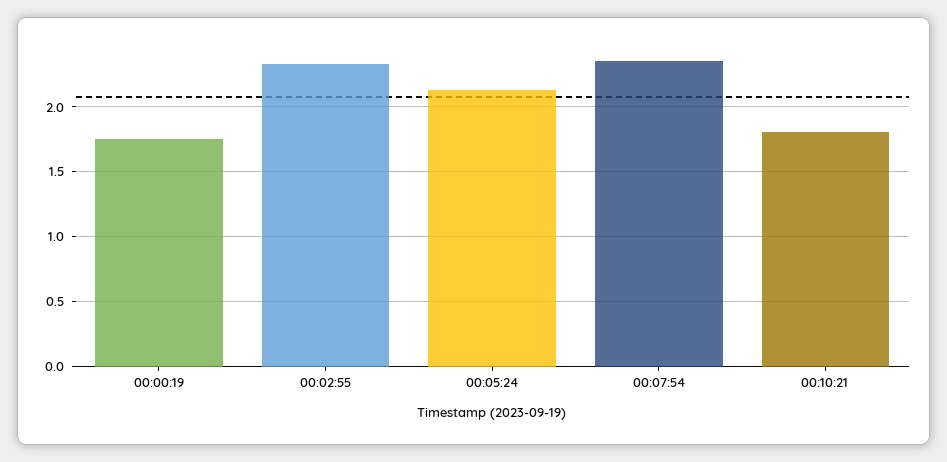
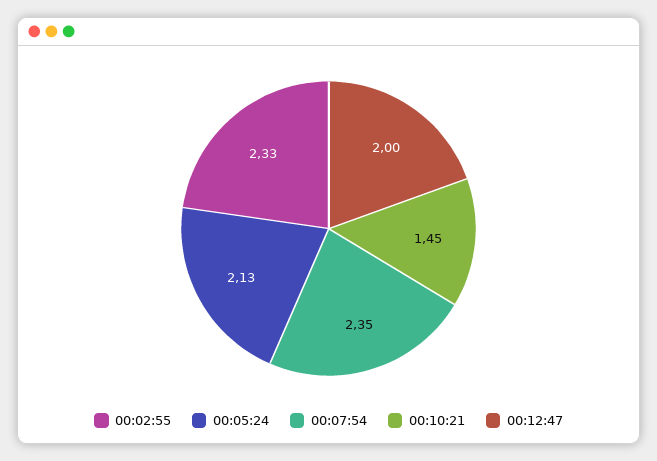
00:00:19: 1.75 -> none
00:10:21: 1.8 -> 1.45
00:12:47: none -> 2

